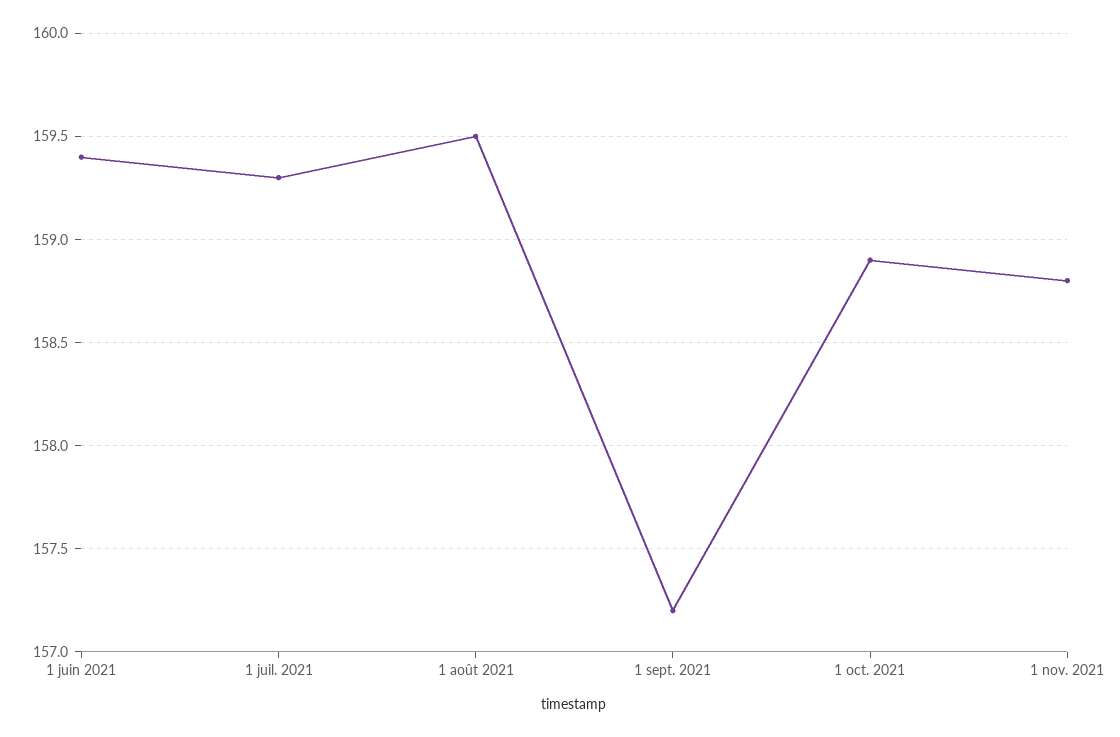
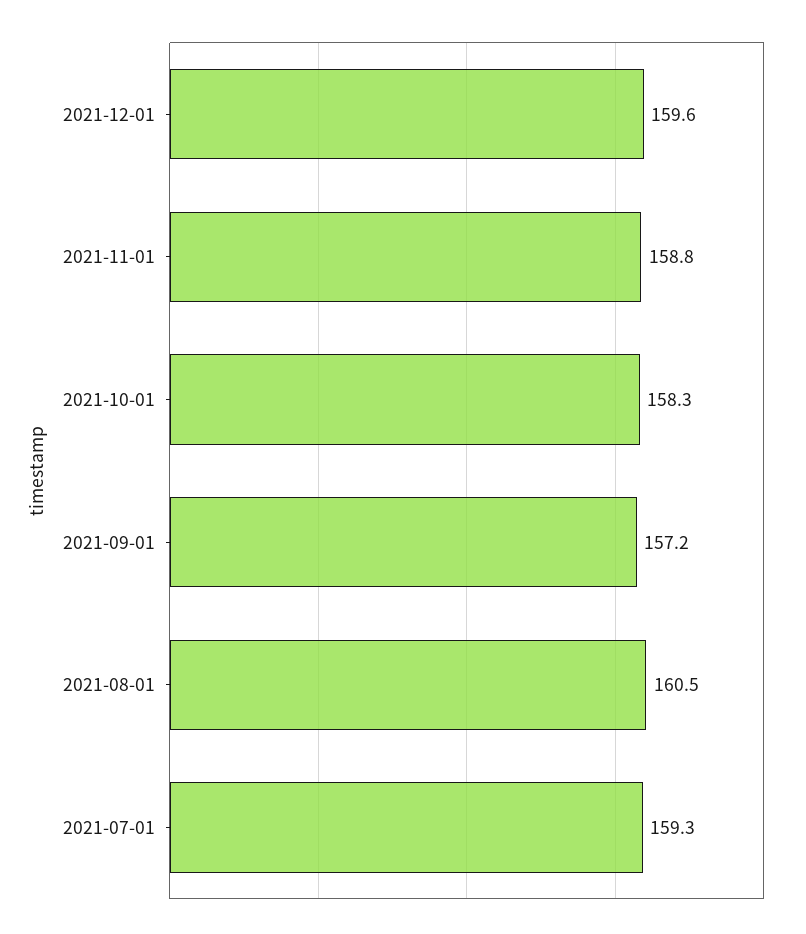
1 juin 2021: 159.4 -> none
1 août 2021: 159.5 -> 160.5
1 oct. 2021: 158.9 -> 158.3
2021-12-01: none -> 159.6

